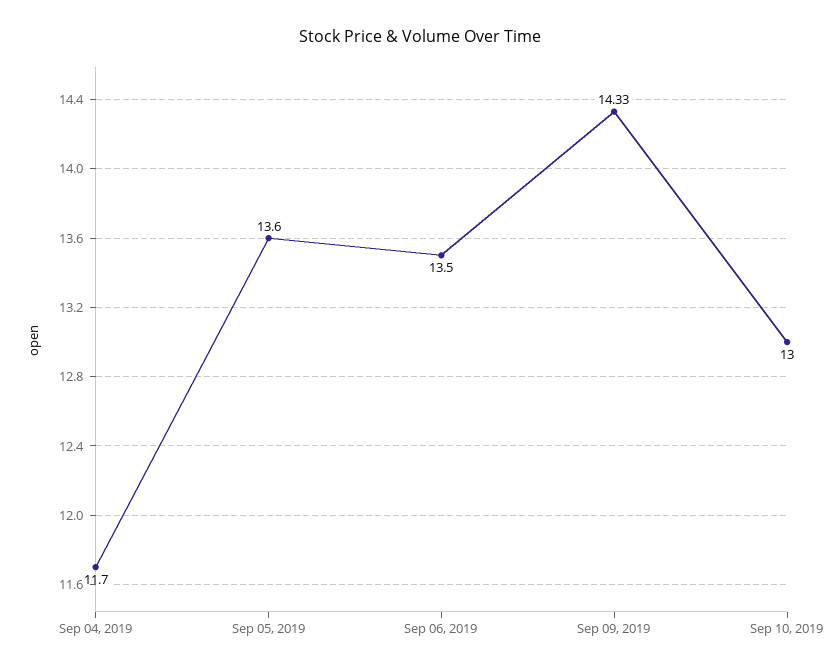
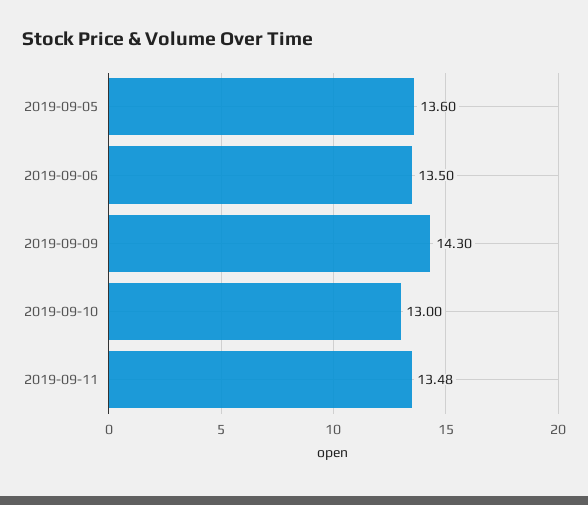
Sep 04, 2019: 11.7 -> none
Sep 09, 2019: 14.33 -> 14.3
2019-09-11: none -> 13.48

